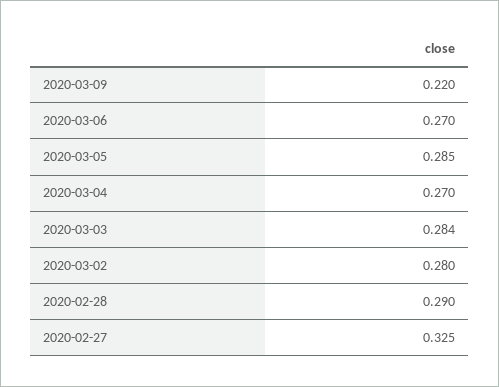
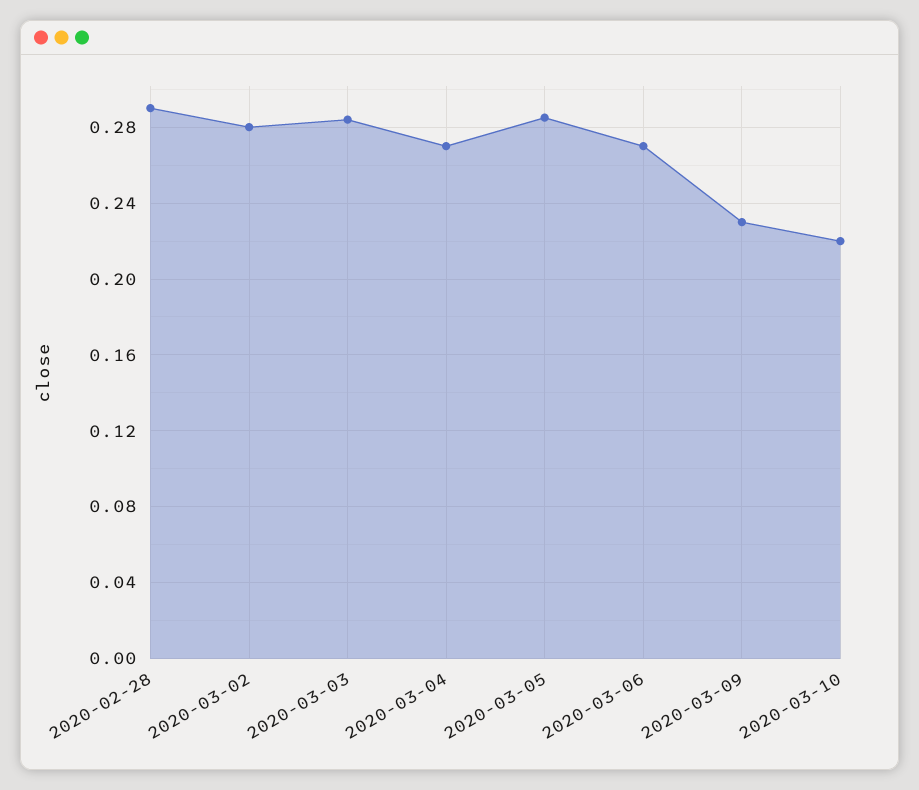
2020-03-09: 0.22 -> 0.23
2020-02-27: 0.325 -> none
2020-03-10: none -> 0.22

